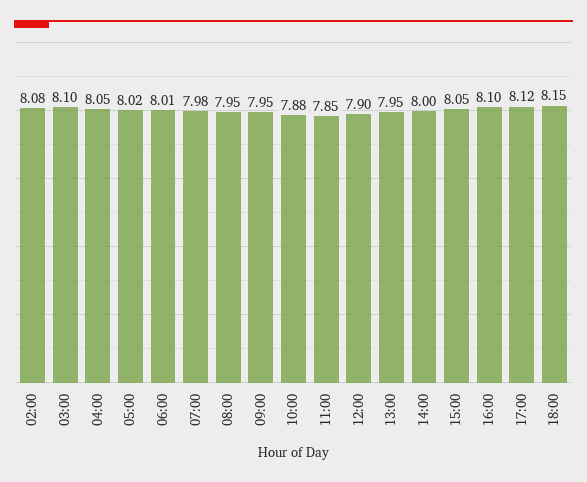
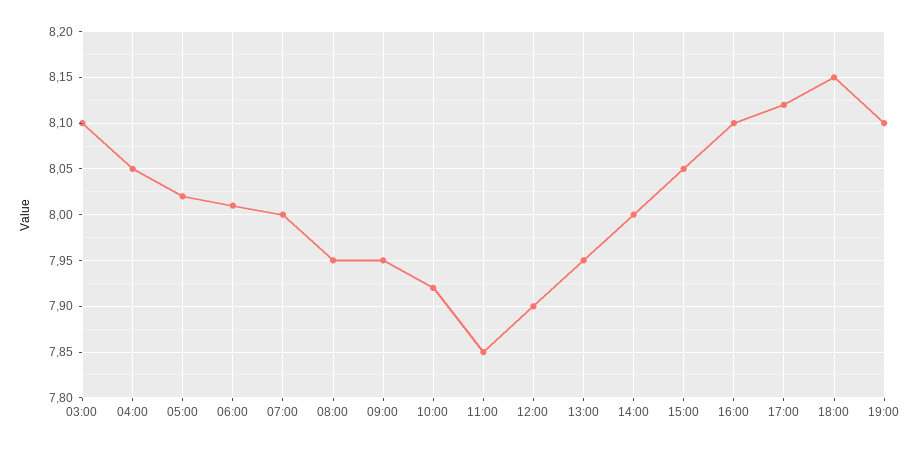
02:00: 8.08 -> none
07:00: 7.98 -> 8
10:00: 7.88 -> 7.92
19:00: none -> 8.1

